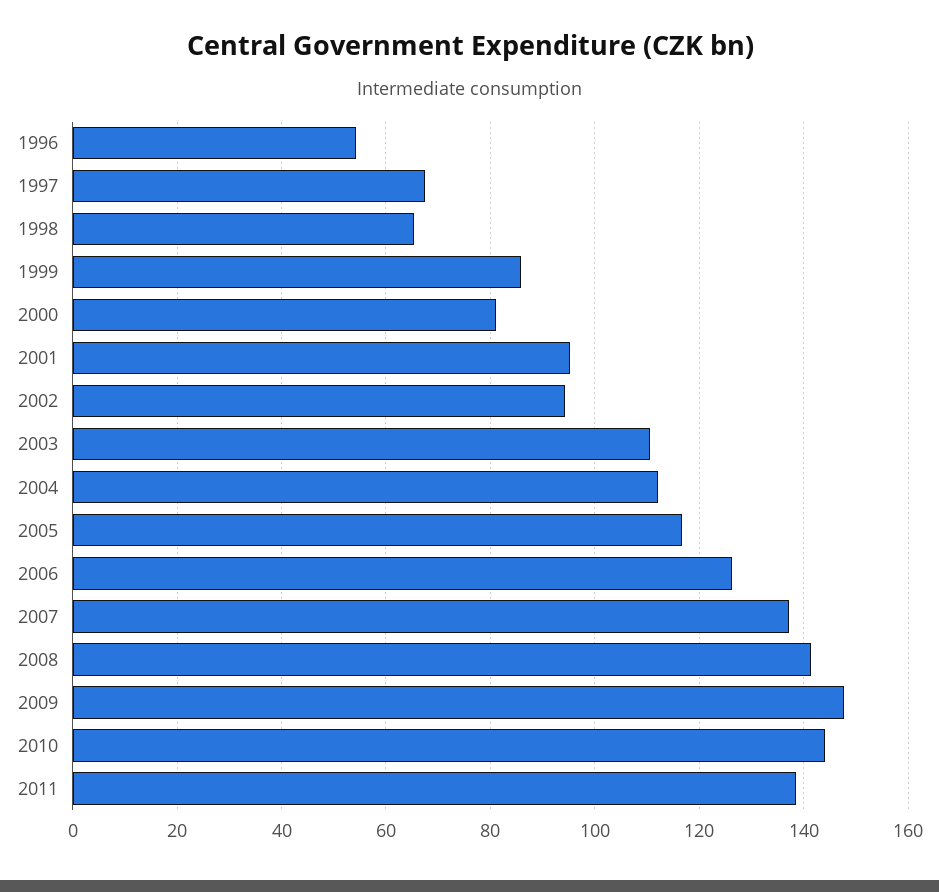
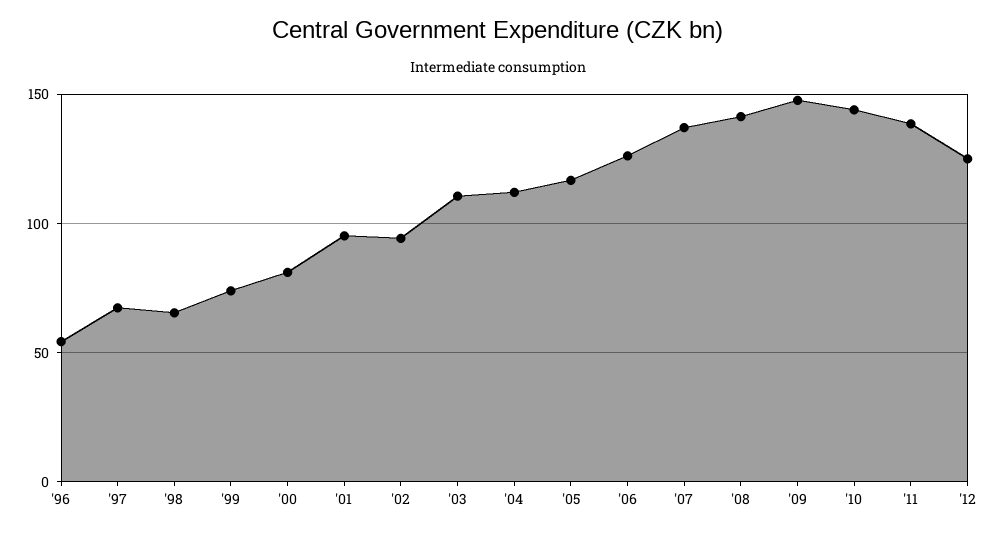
1999: 86 -> 75
'12: none -> 125

